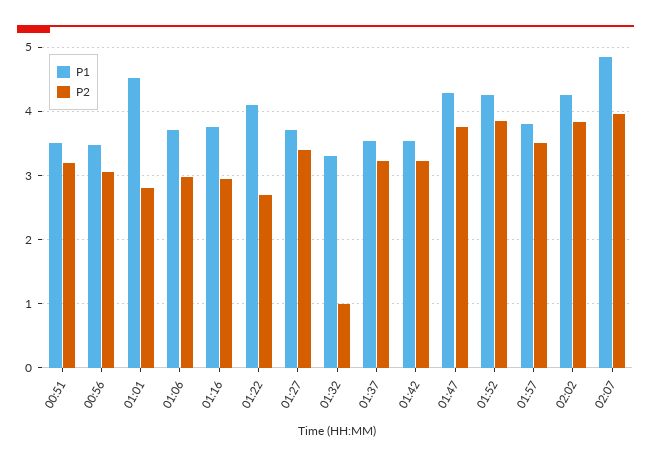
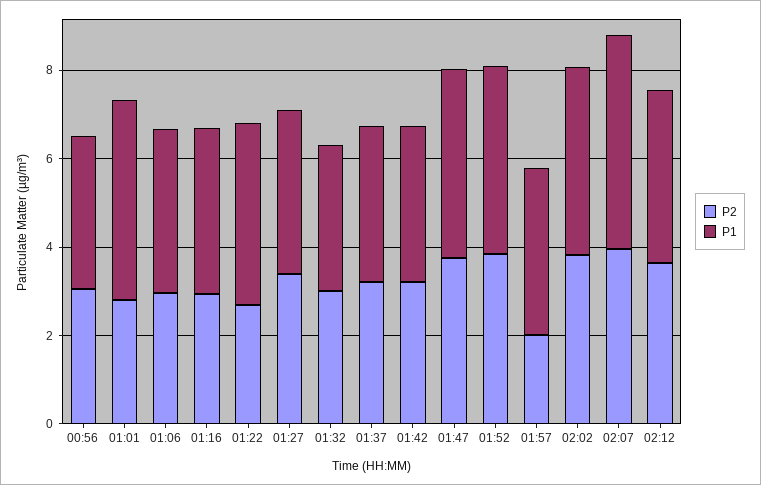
P1, 00:51: 3.5 -> none
P2, 00:51: 3.2 -> none
P2, 01:32: 1 -> 3
P2, 01:57: 3.5 -> 2
P2, 02:12: none -> 3.5
P1, 02:12: none -> 4

